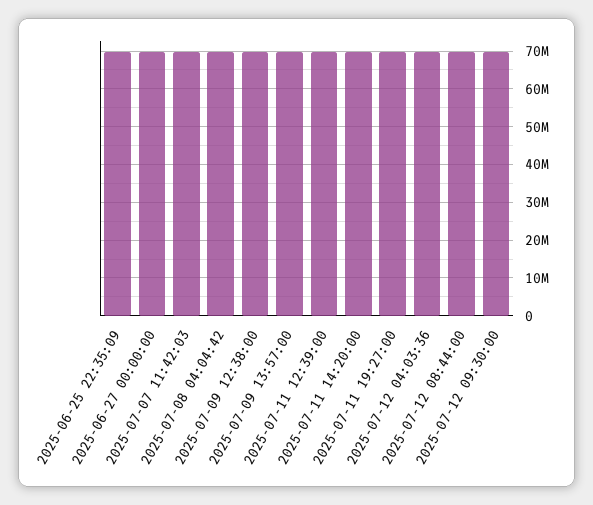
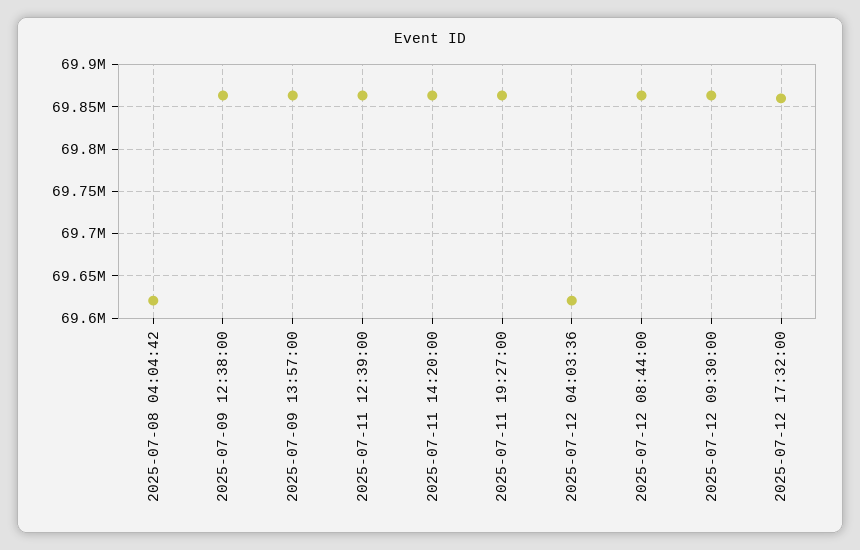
2025-06-25 22:35:09: 70000000 -> none
2025-06-27 00:00:00: 70000000 -> none
2025-07-07 11:42:03: 70000000 -> none
2025-07-12 17:32:00: none -> 69860000

